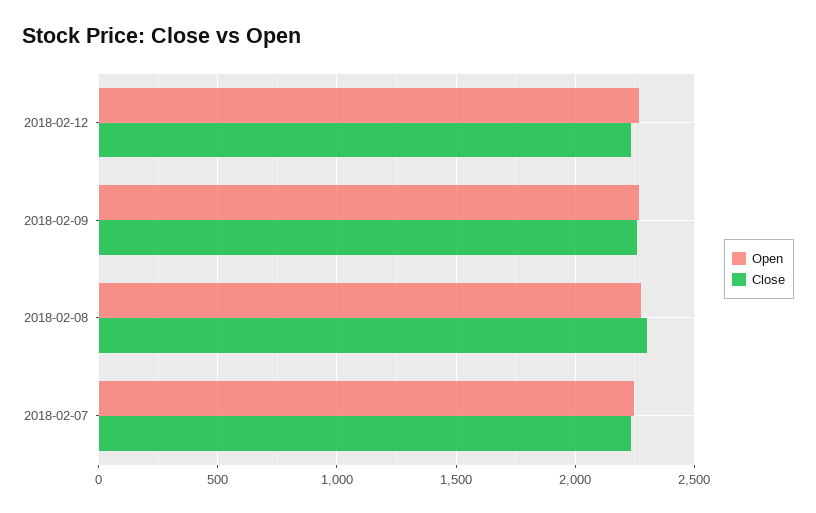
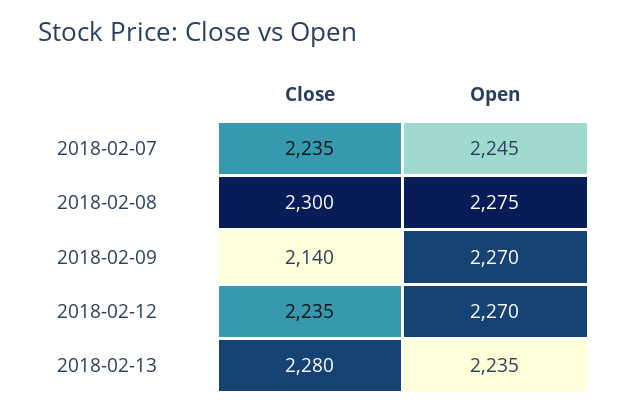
Close, 2018-02-09: 2250 -> 2140
Close, 2018-02-13: none -> 2280
Open, 2018-02-13: none -> 2235

